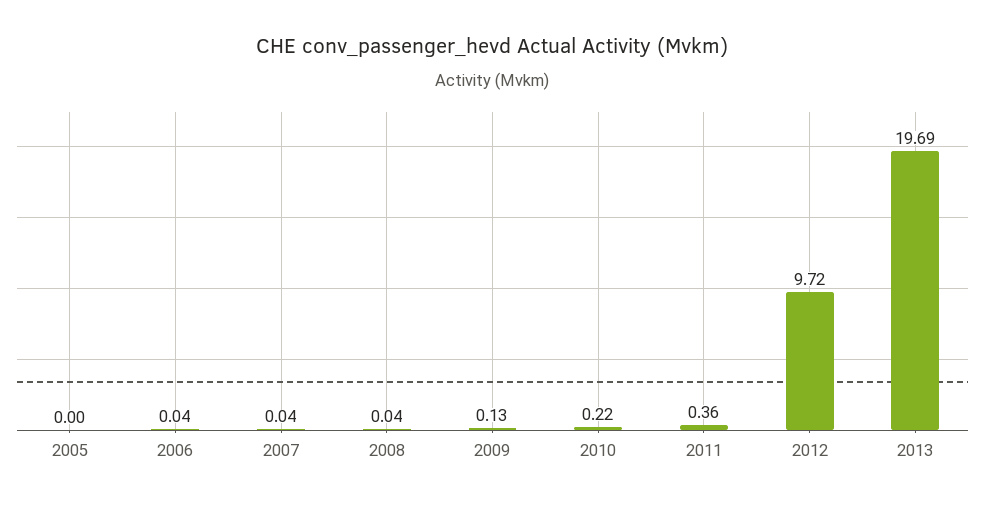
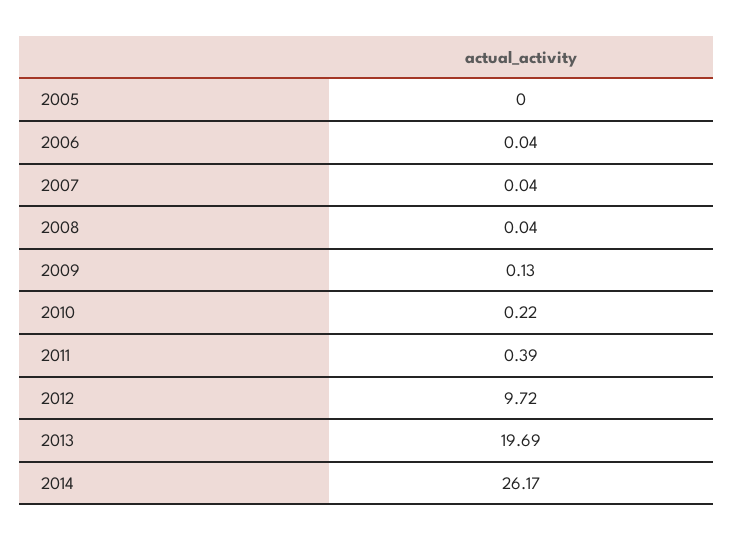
2011: 0.36 -> 0.39
2014: none -> 26.17

